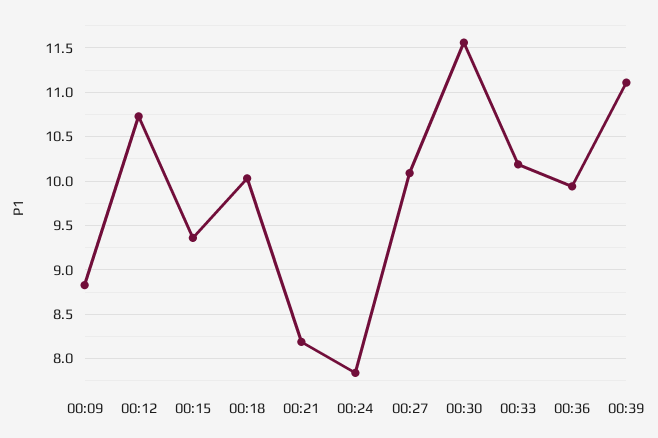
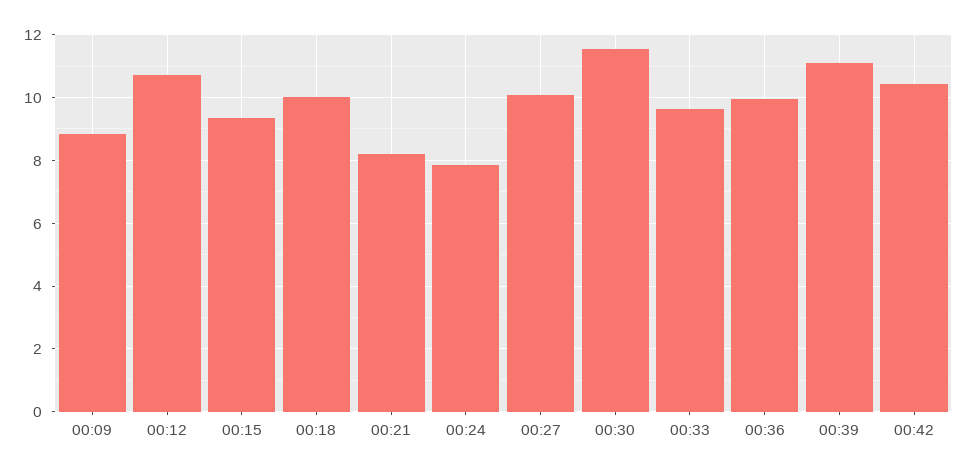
00:33: 10.2 -> 9.6
00:42: none -> 10.4

